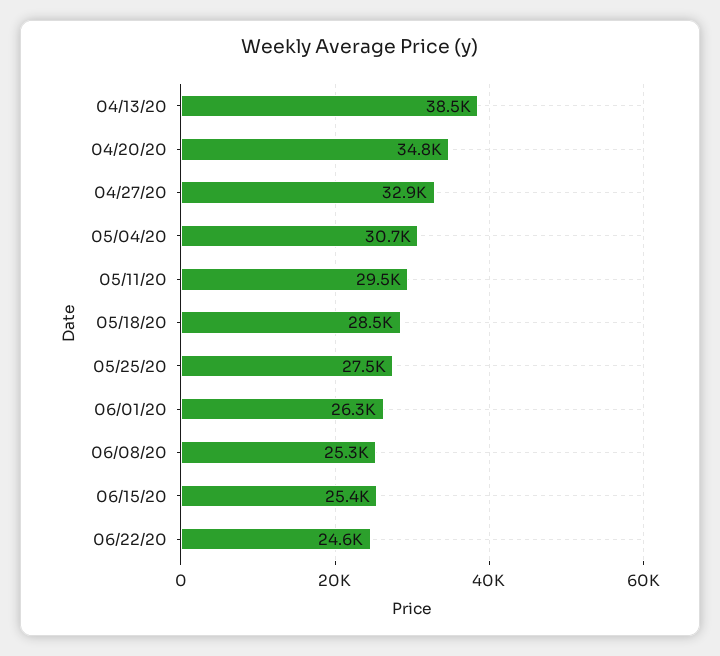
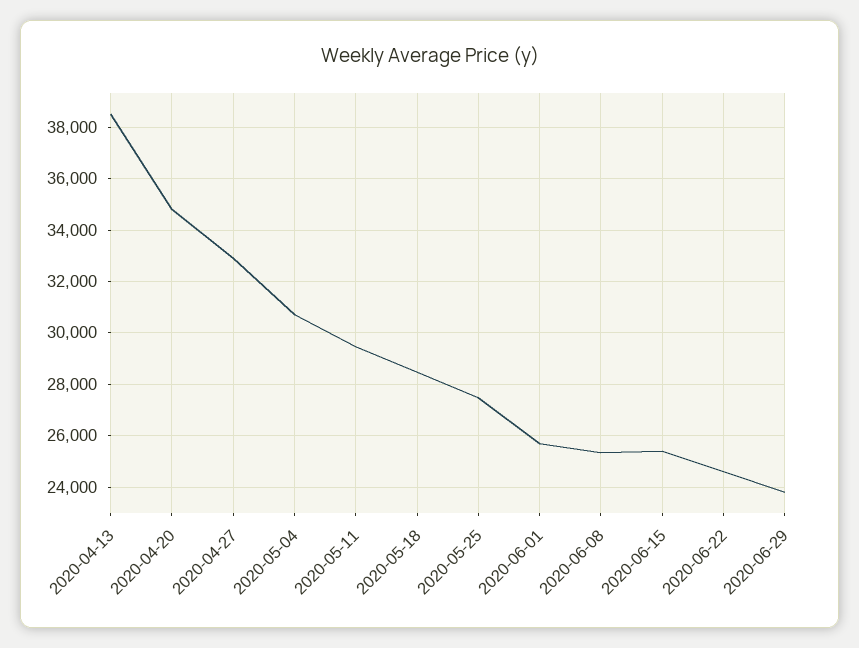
06/01/20: 26300 -> 25750
2020-06-29: none -> 23750

